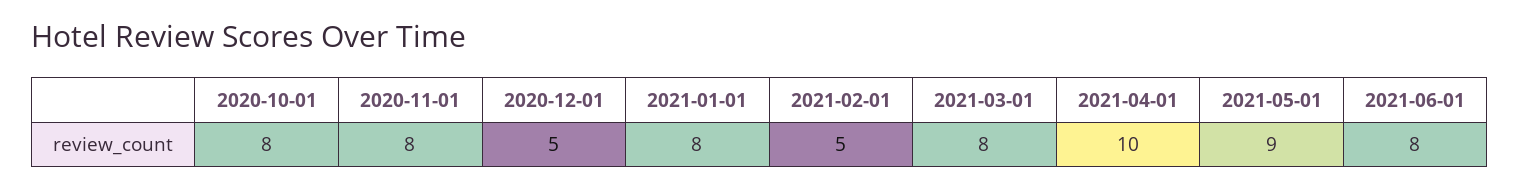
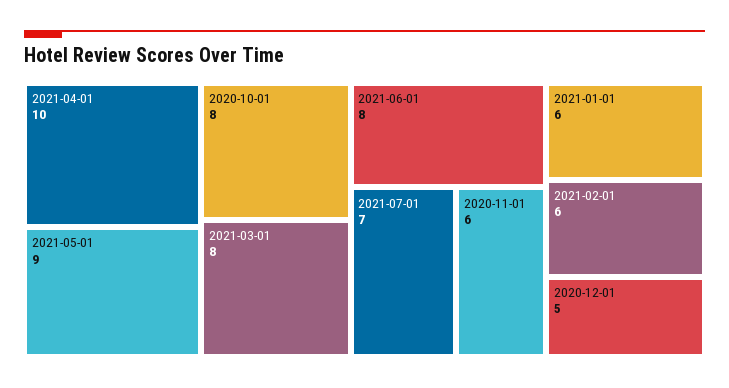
2020-11-01: 8 -> 6
2021-01-01: 8 -> 6
2021-02-01: 5 -> 6
2021-07-01: none -> 7

